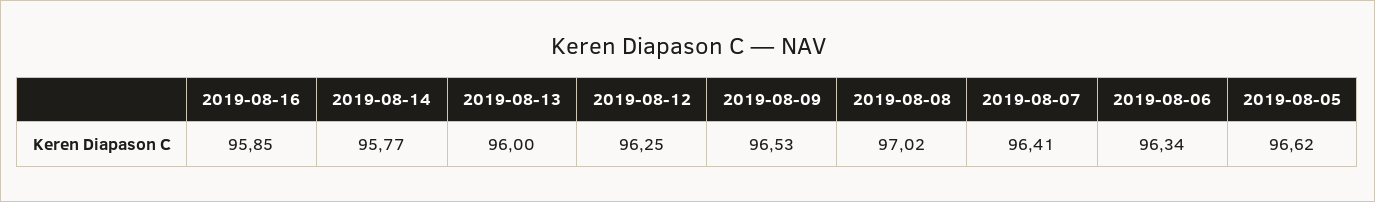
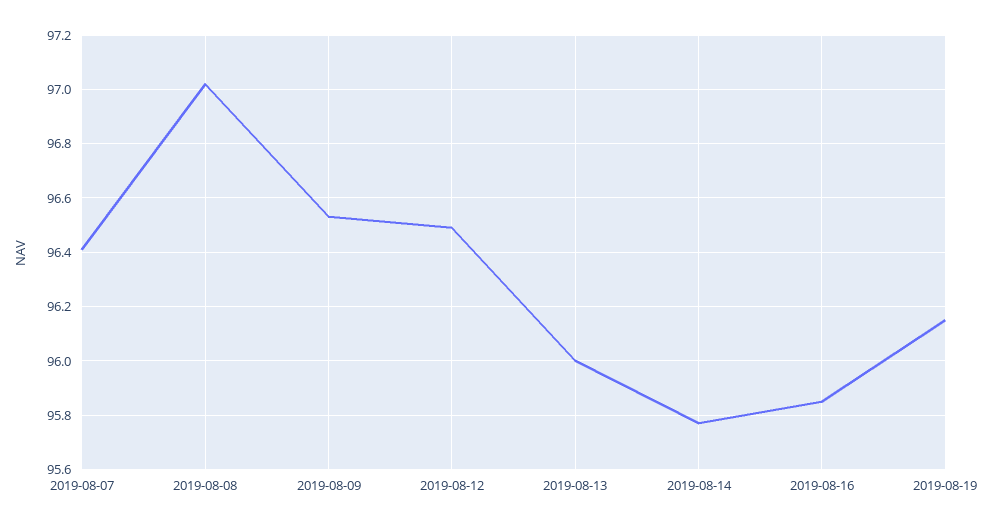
2019-08-12: 96.25 -> 96.5
2019-08-06: 96.34 -> none
2019-08-05: 96.62 -> none
2019-08-19: none -> 96.15

